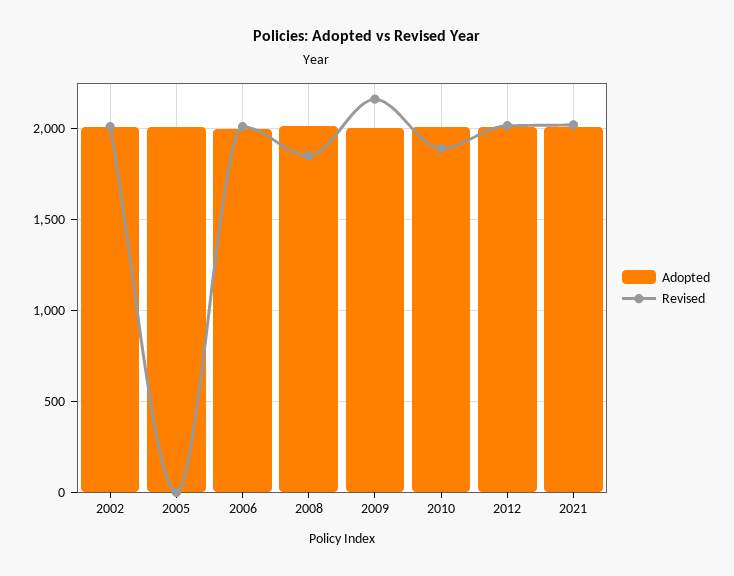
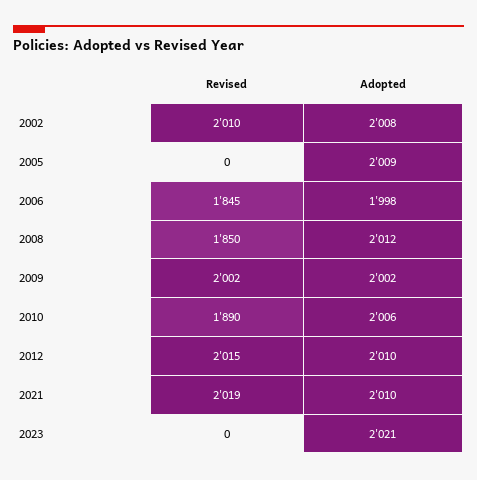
Revised, 2006: 2000 -> 1845
Revised, 2009: 2150 -> 2002
Revised, 2023: none -> 0
Adopted, 2023: none -> 2021

